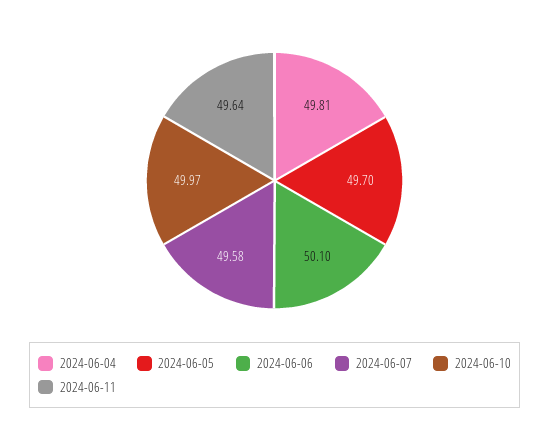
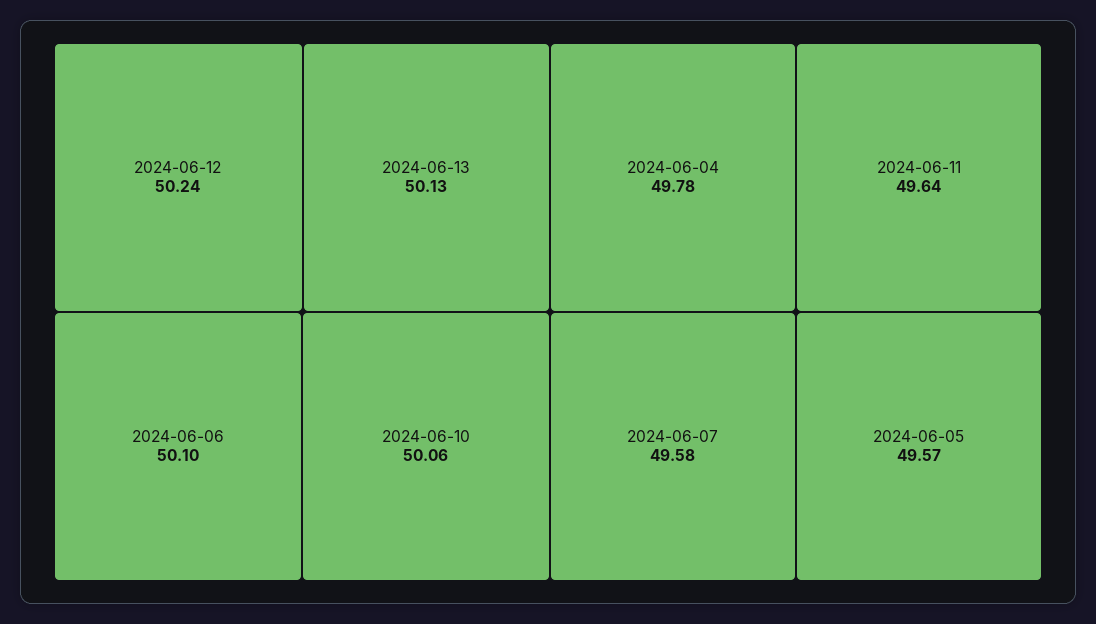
2024-06-04: 49.81 -> 49.78
2024-06-05: 49.7 -> 49.57
2024-06-10: 49.97 -> 50.06
2024-06-12: none -> 50.24
2024-06-13: none -> 50.13

